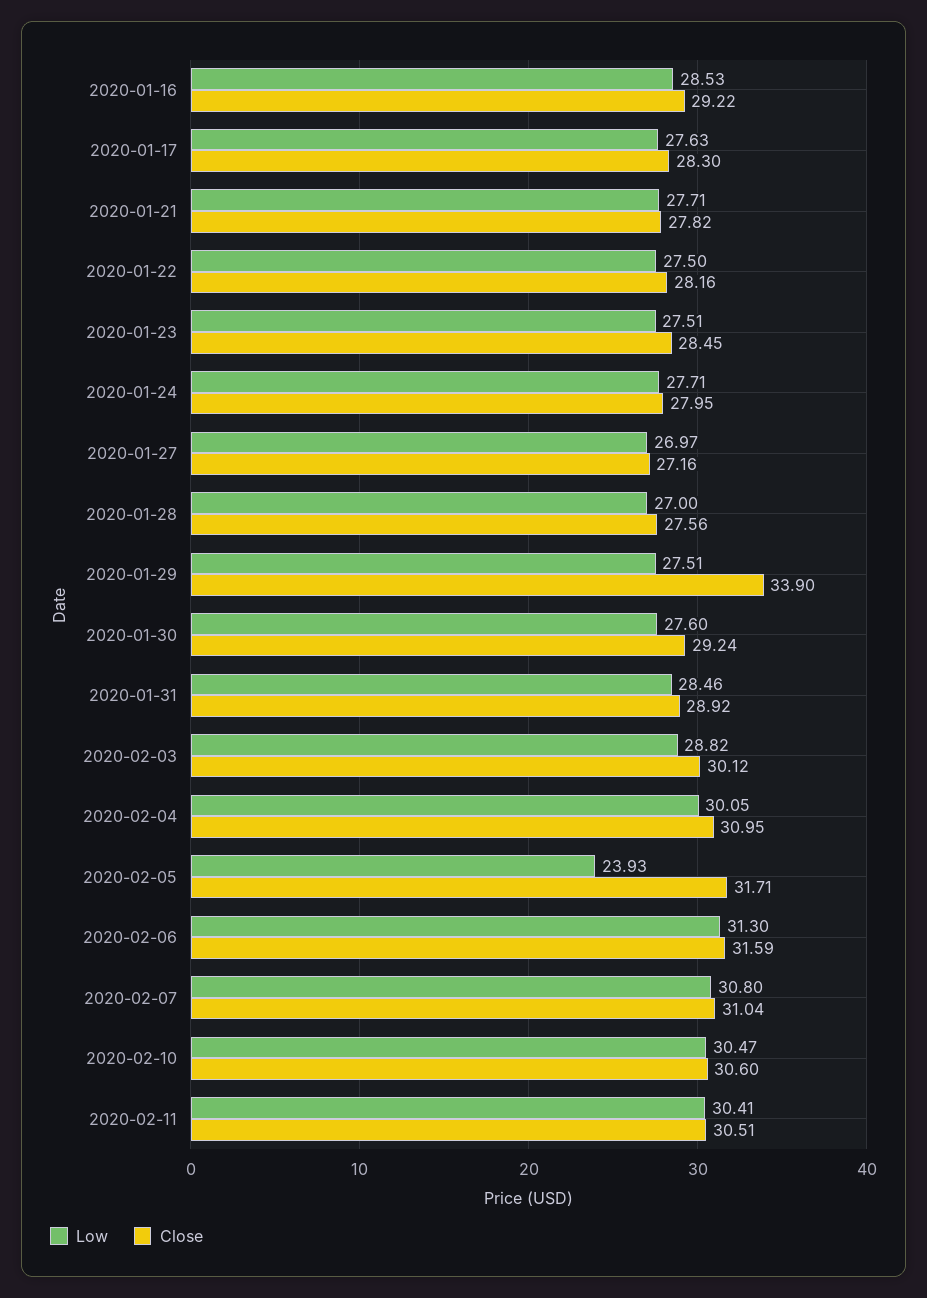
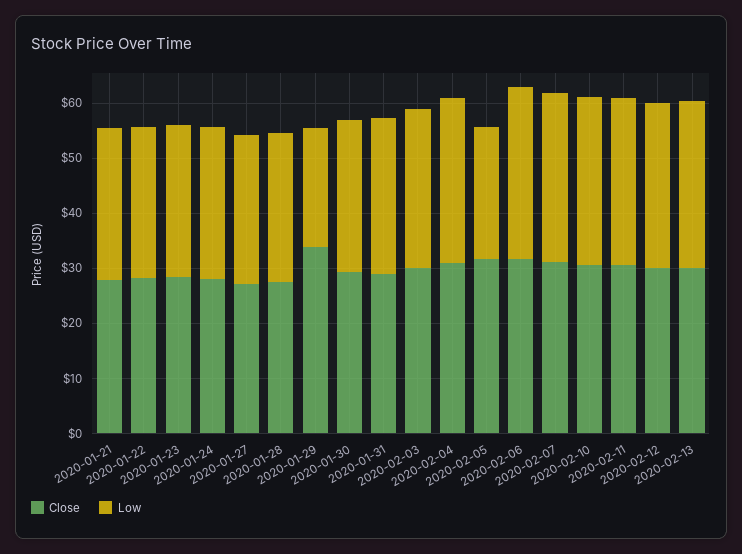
Low, 2020-01-16: 28.53 -> none
Close, 2020-01-16: 29.22 -> none
Low, 2020-01-17: 27.63 -> none
Close, 2020-01-17: 28.3 -> none
Low, 2020-01-29: 27.51 -> 22
Close, 2020-02-12: none -> 30
Low, 2020-02-12: none -> 30
Close, 2020-02-13: none -> 30
Low, 2020-02-13: none -> 30

